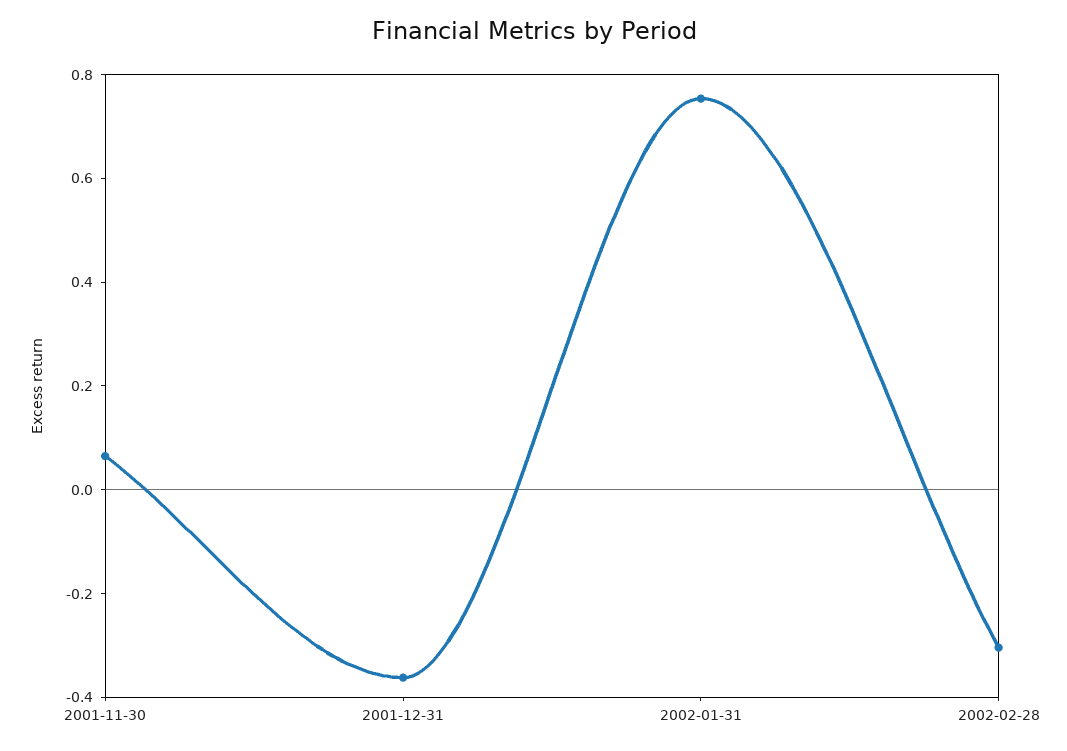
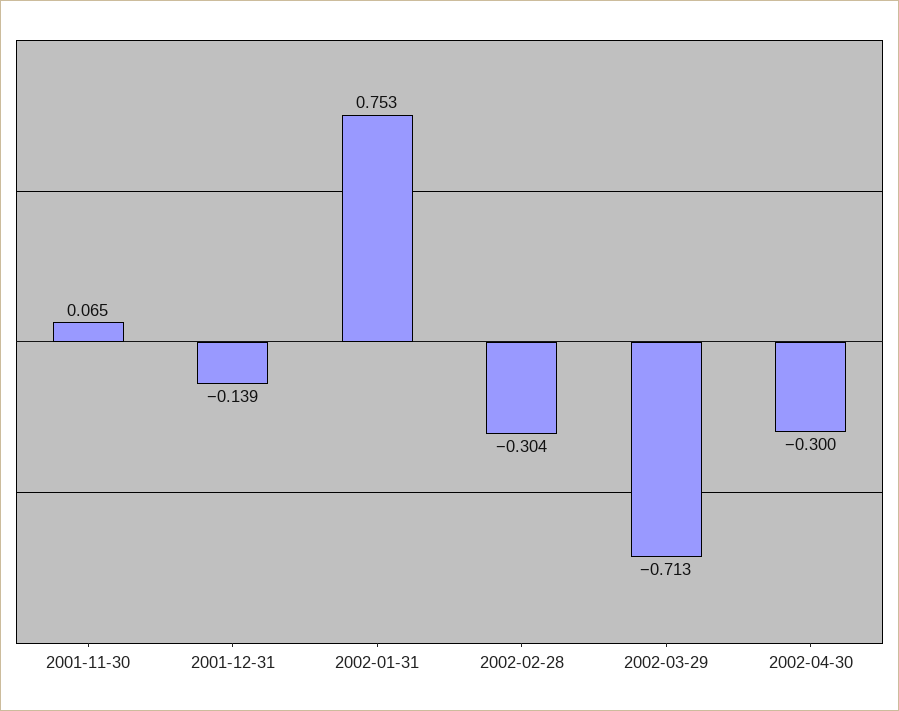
2001-12-31: -0.35 -> -0.139
2002-03-29: none -> -0.713
2002-04-30: none -> -0.3

